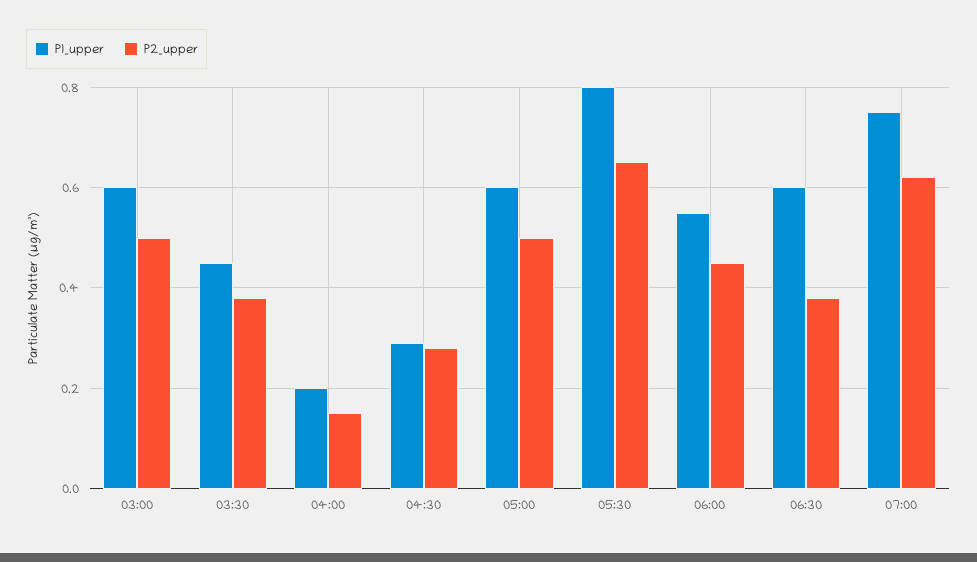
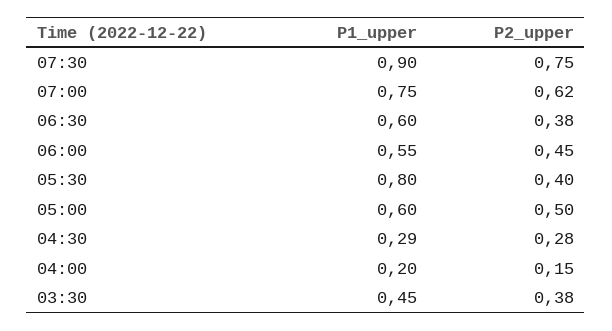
P1_upper, 03:00: 0.6 -> none
P2_upper, 03:00: 0.5 -> none
P2_upper, 05:30: 0.65 -> 0.4
P1_upper, 07:30: none -> 0.9
P2_upper, 07:30: none -> 0.75

